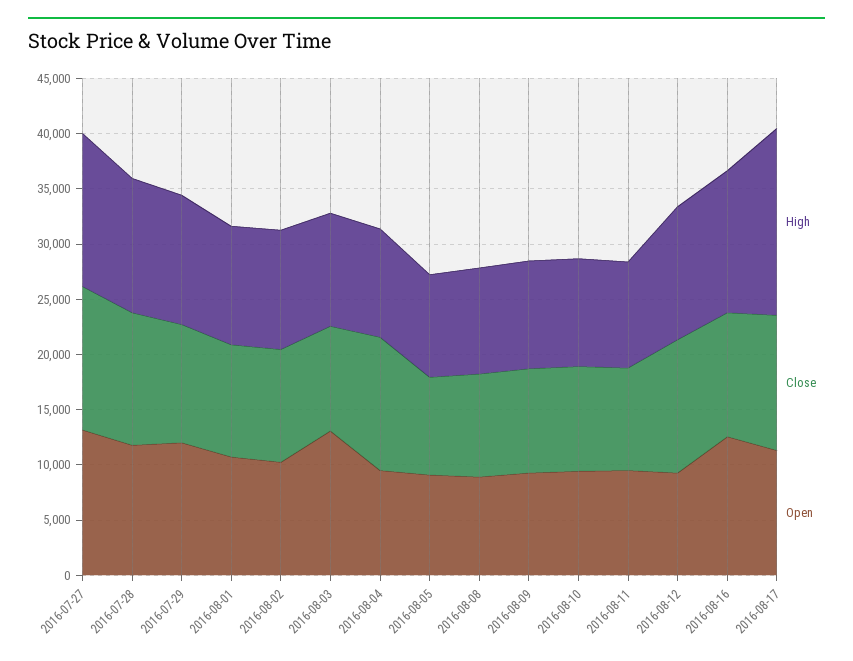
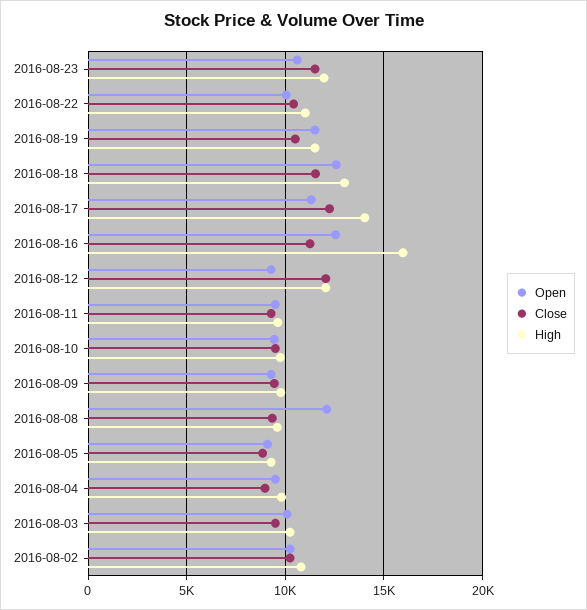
High, 2016-07-27: 14000 -> none
Close, 2016-07-27: 13000 -> none
Open, 2016-07-27: 13000 -> none
High, 2016-07-28: 12000 -> none
Close, 2016-07-28: 12000 -> none
Open, 2016-07-28: 12000 -> none
High, 2016-07-29: 12000 -> none
Close, 2016-07-29: 11000 -> none
Open, 2016-07-29: 12000 -> none
High, 2016-08-01: 11000 -> none
Close, 2016-08-01: 10000 -> none
Open, 2016-08-01: 11000 -> none
Open, 2016-08-03: 13000 -> 10000
Close, 2016-08-04: 12000 -> 9000
Open, 2016-08-08: 9000 -> 12000
High, 2016-08-16: 13000 -> 16000
High, 2016-08-17: 17000 -> 14000
Open, 2016-08-23: none -> 10500
Close, 2016-08-23: none -> 11500
High, 2016-08-23: none -> 12000
Open, 2016-08-22: none -> 10000
Close, 2016-08-22: none -> 10500
High, 2016-08-22: none -> 11000
Open, 2016-08-19: none -> 11500
Close, 2016-08-19: none -> 10500
High, 2016-08-19: none -> 11500
Open, 2016-08-18: none -> 12500
Close, 2016-08-18: none -> 11500
High, 2016-08-18: none -> 13000

